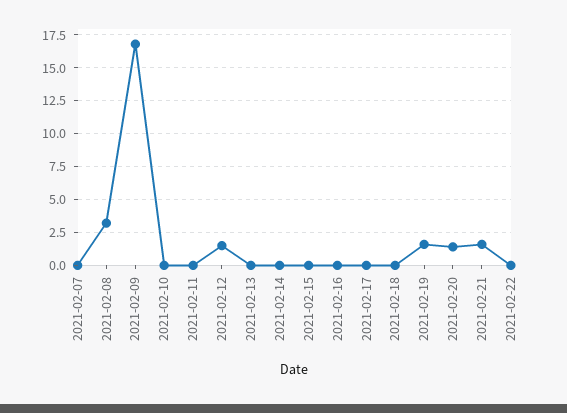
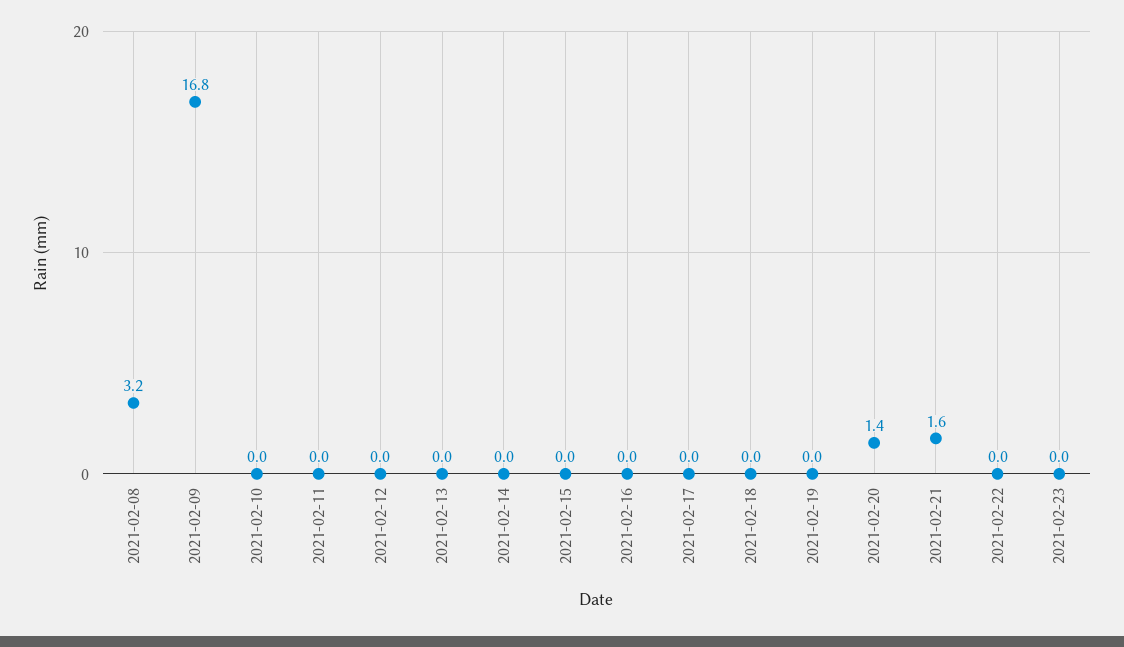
2021-02-07: 0 -> none
2021-02-12: 1.5 -> 0
2021-02-19: 1.5 -> 0
2021-02-23: none -> 0

